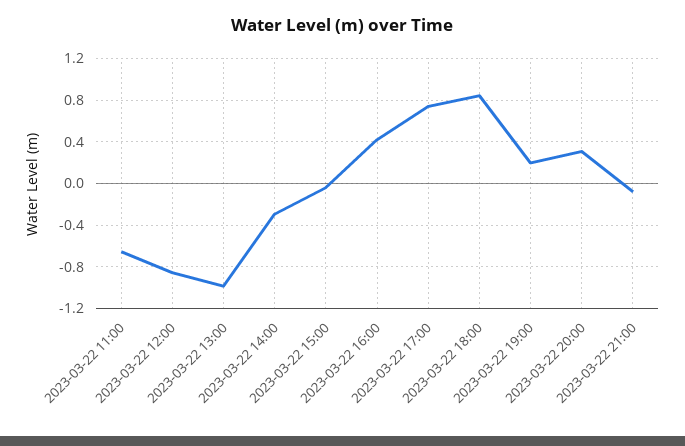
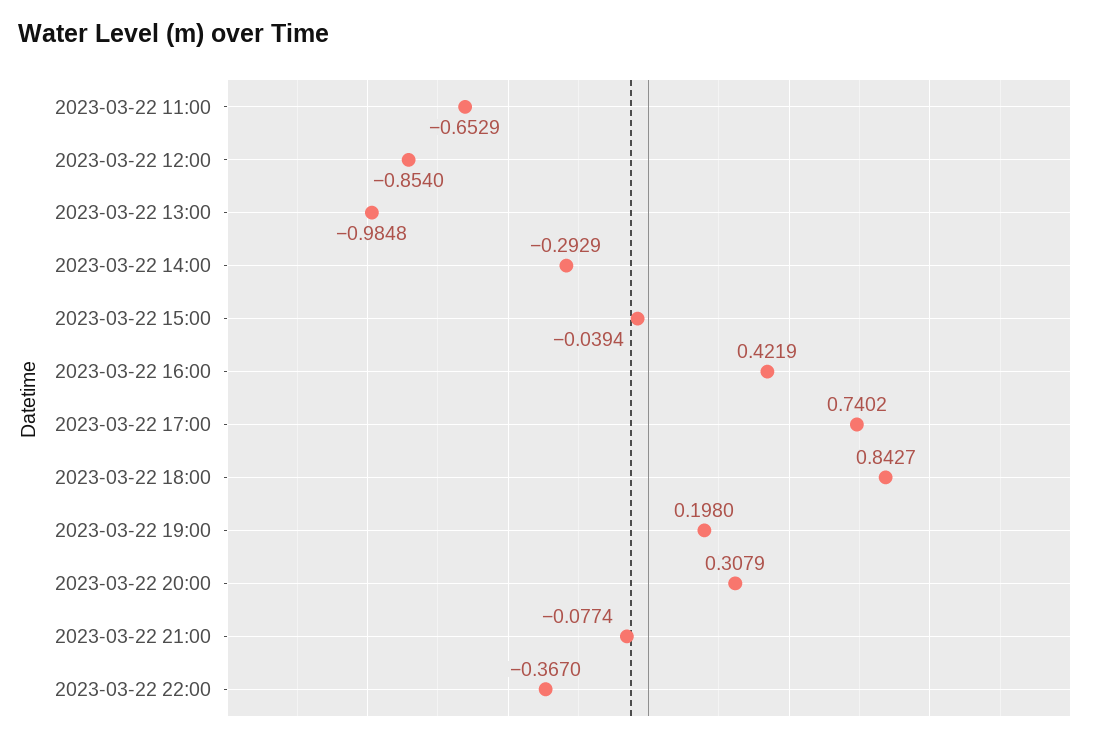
2023-03-22 22:00: none -> -0.367

